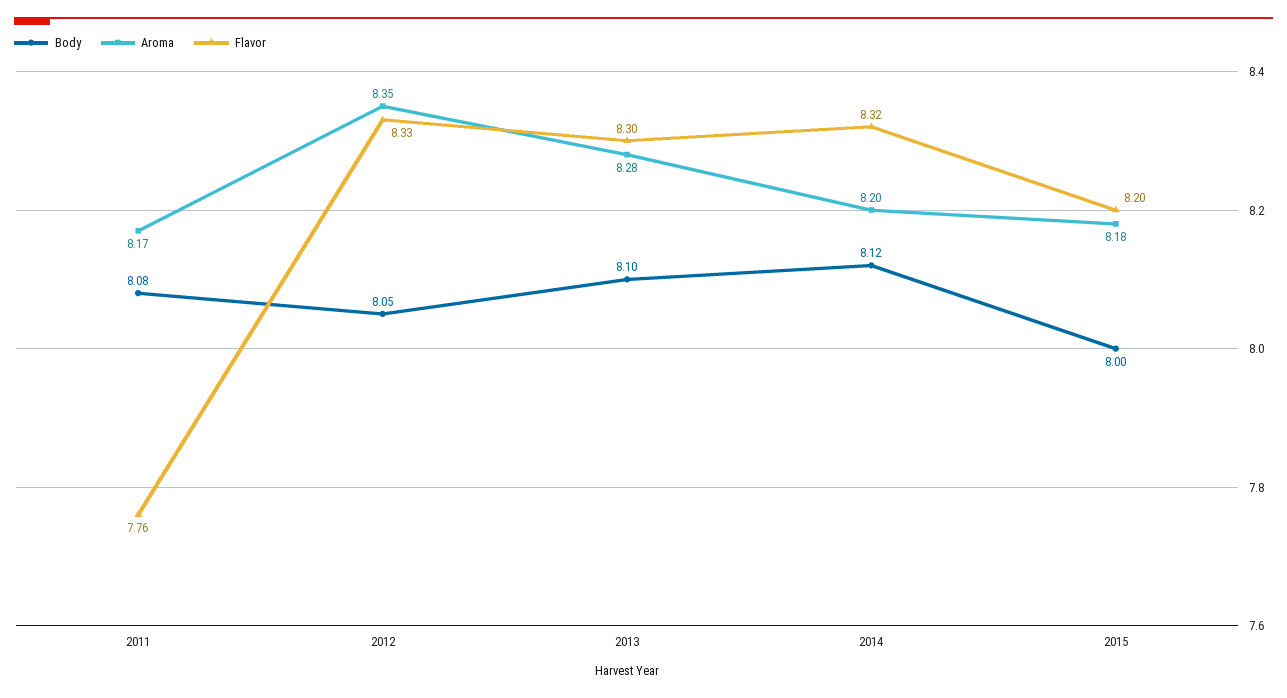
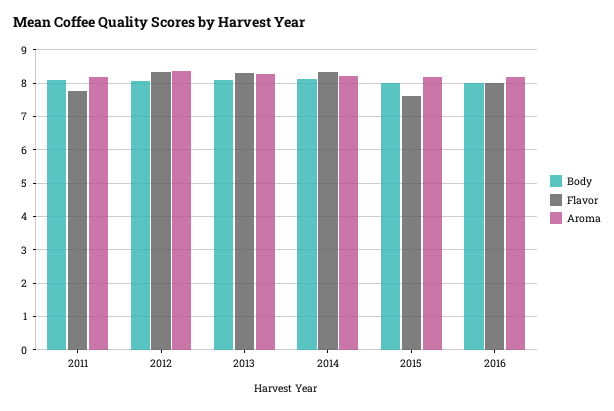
Flavor, 2015: 8.2 -> 7.6
Body, 2016: none -> 8
Flavor, 2016: none -> 8
Aroma, 2016: none -> 8.2

